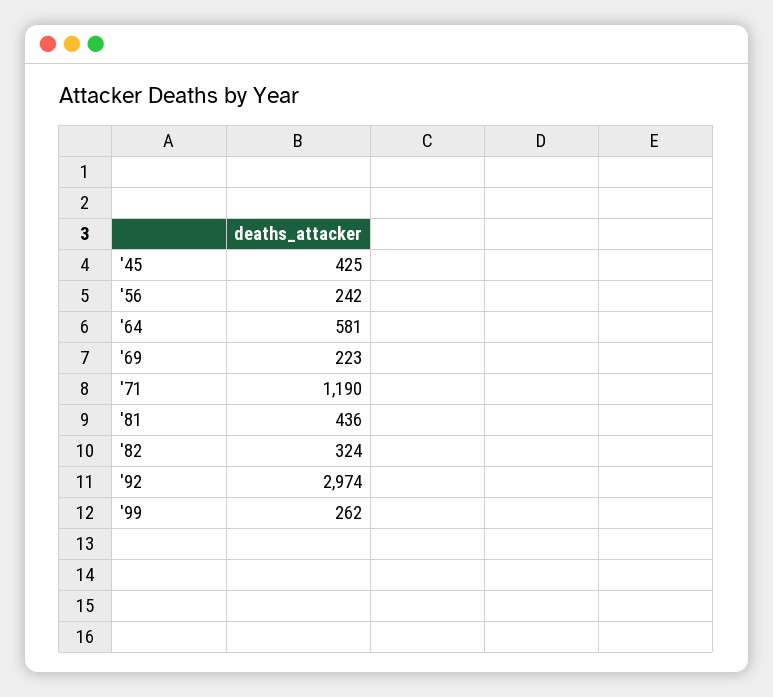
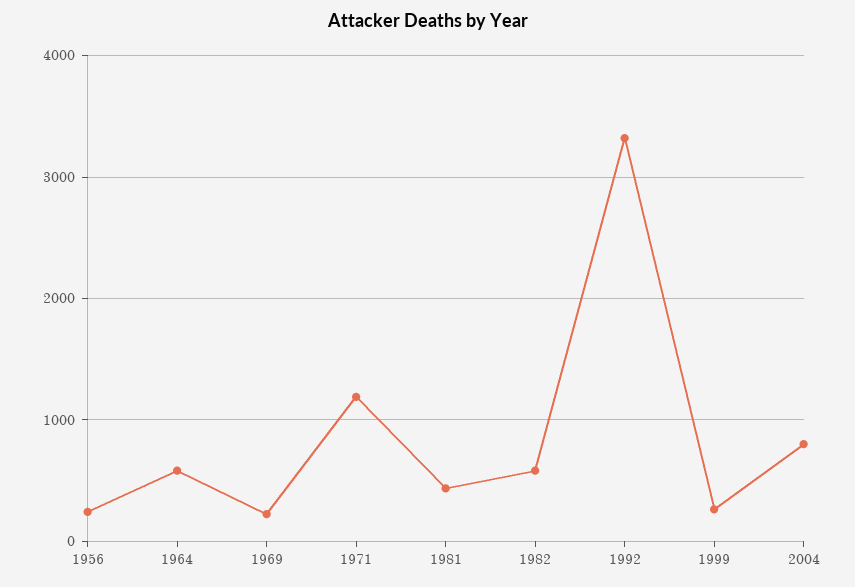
'45: 425 -> none
'82: 324 -> 600
'92: 2974 -> 3300
2004: none -> 800

